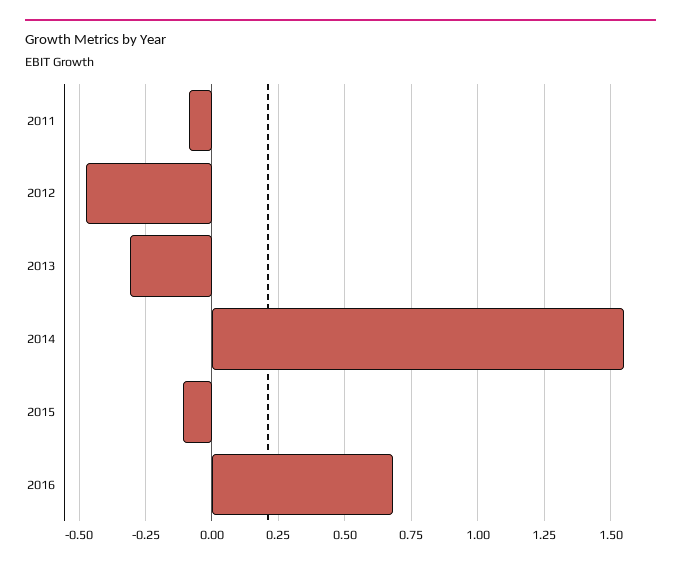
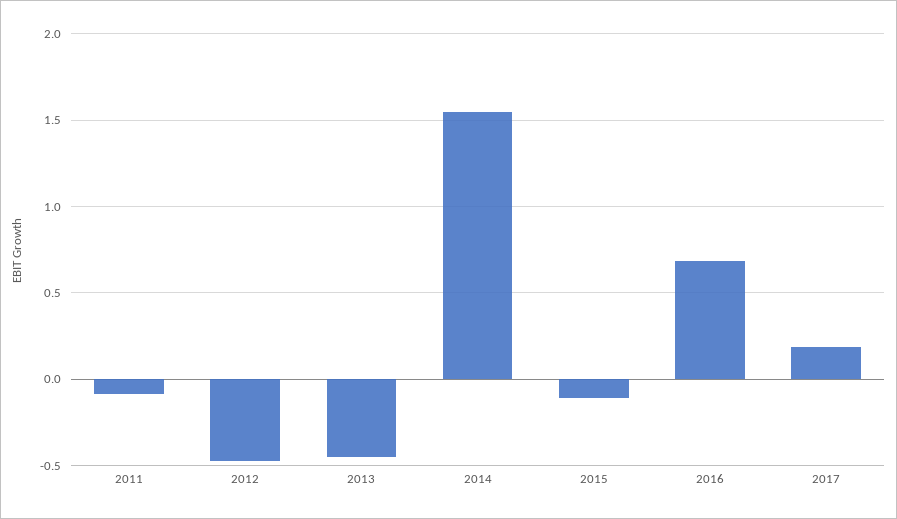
2013: -0.3 -> -0.45
2017: none -> 0.2

